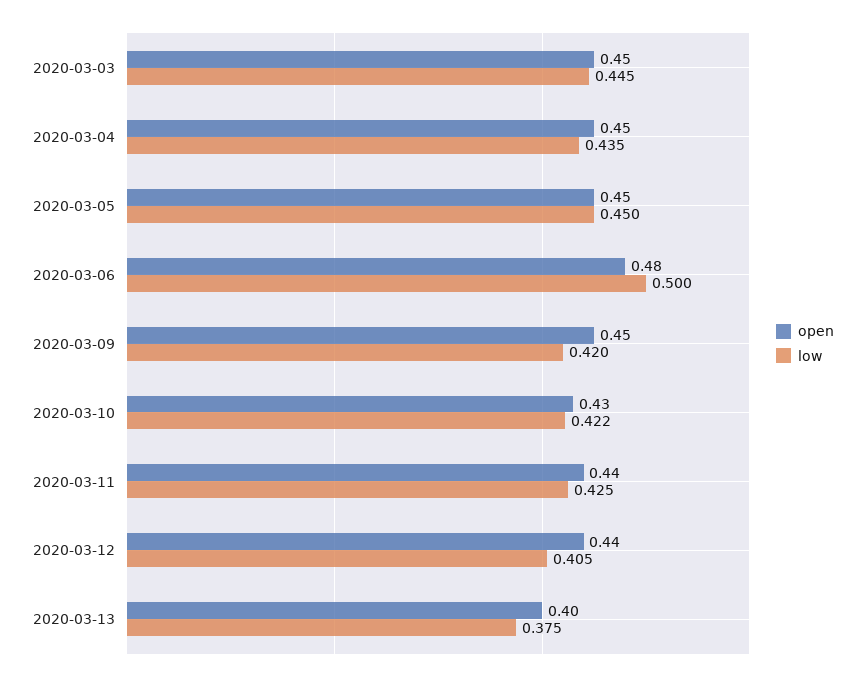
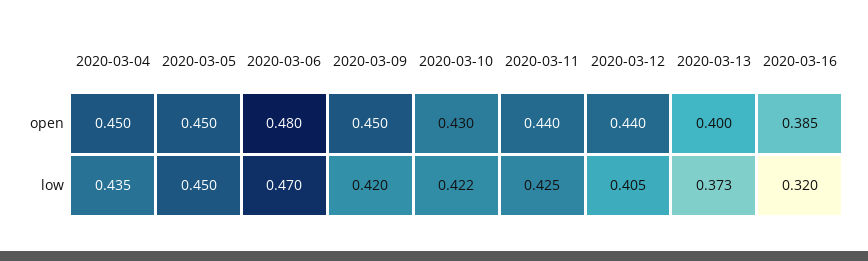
open, 2020-03-03: 0.45 -> none
low, 2020-03-03: 0.445 -> none
low, 2020-03-06: 0.5 -> 0.47
low, 2020-03-13: 0.375 -> 0.373
open, 2020-03-16: none -> 0.385
low, 2020-03-16: none -> 0.32

